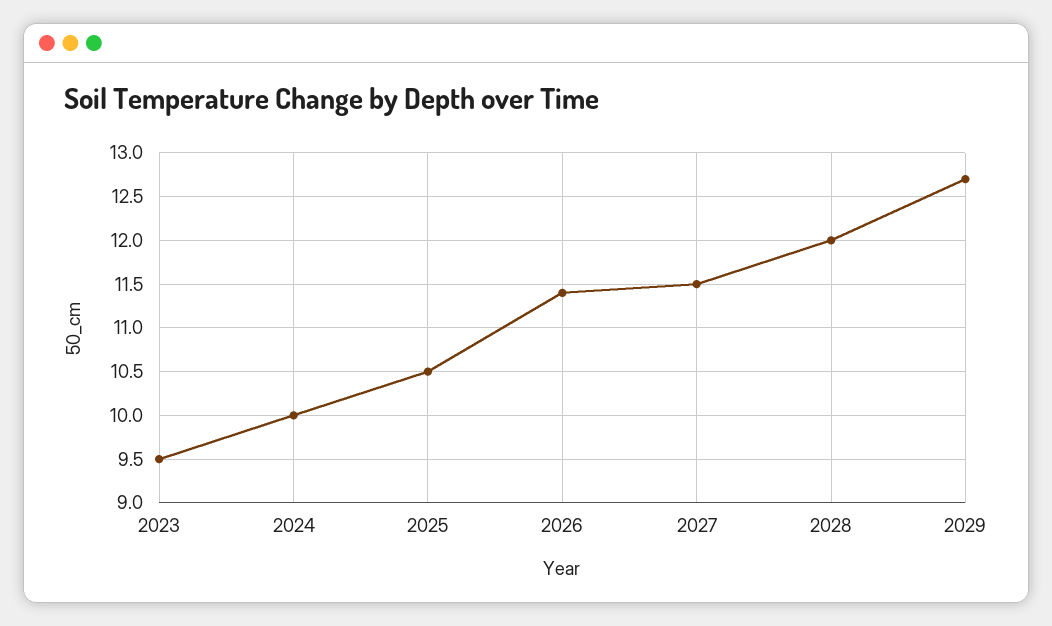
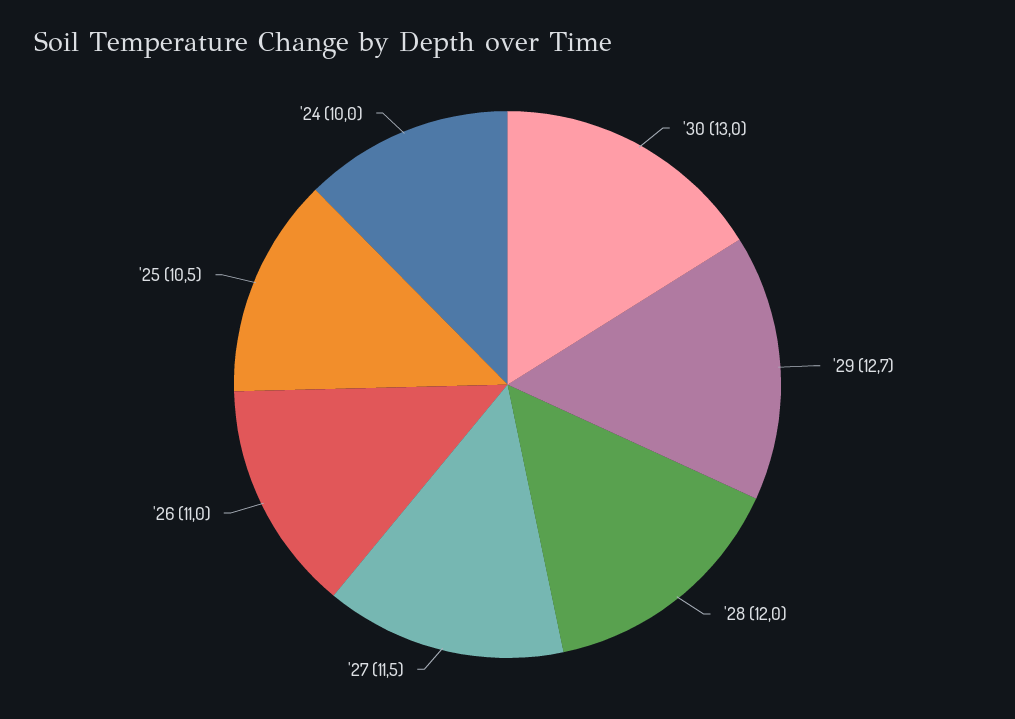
2023: 9.5 -> none
2026: 11.4 -> 11
'30: none -> 13

